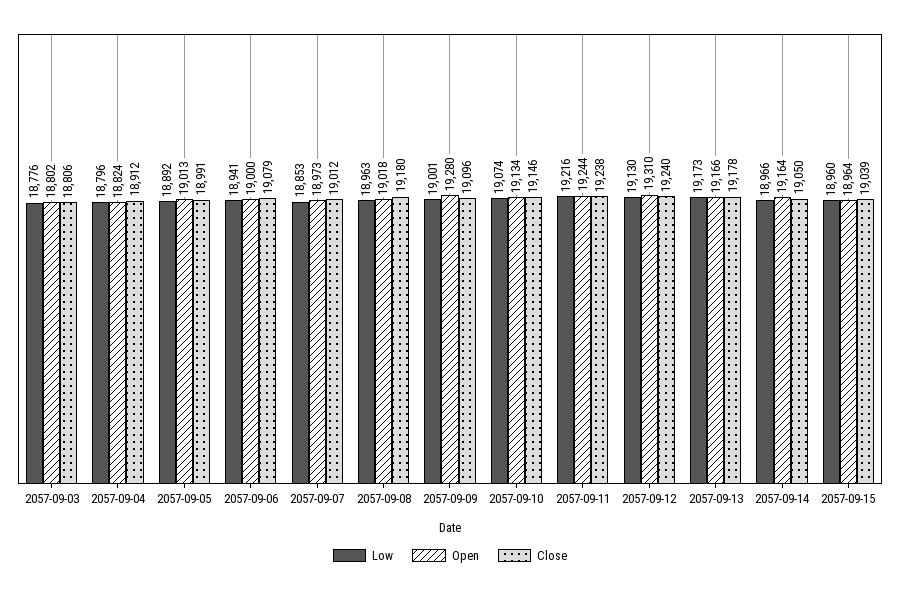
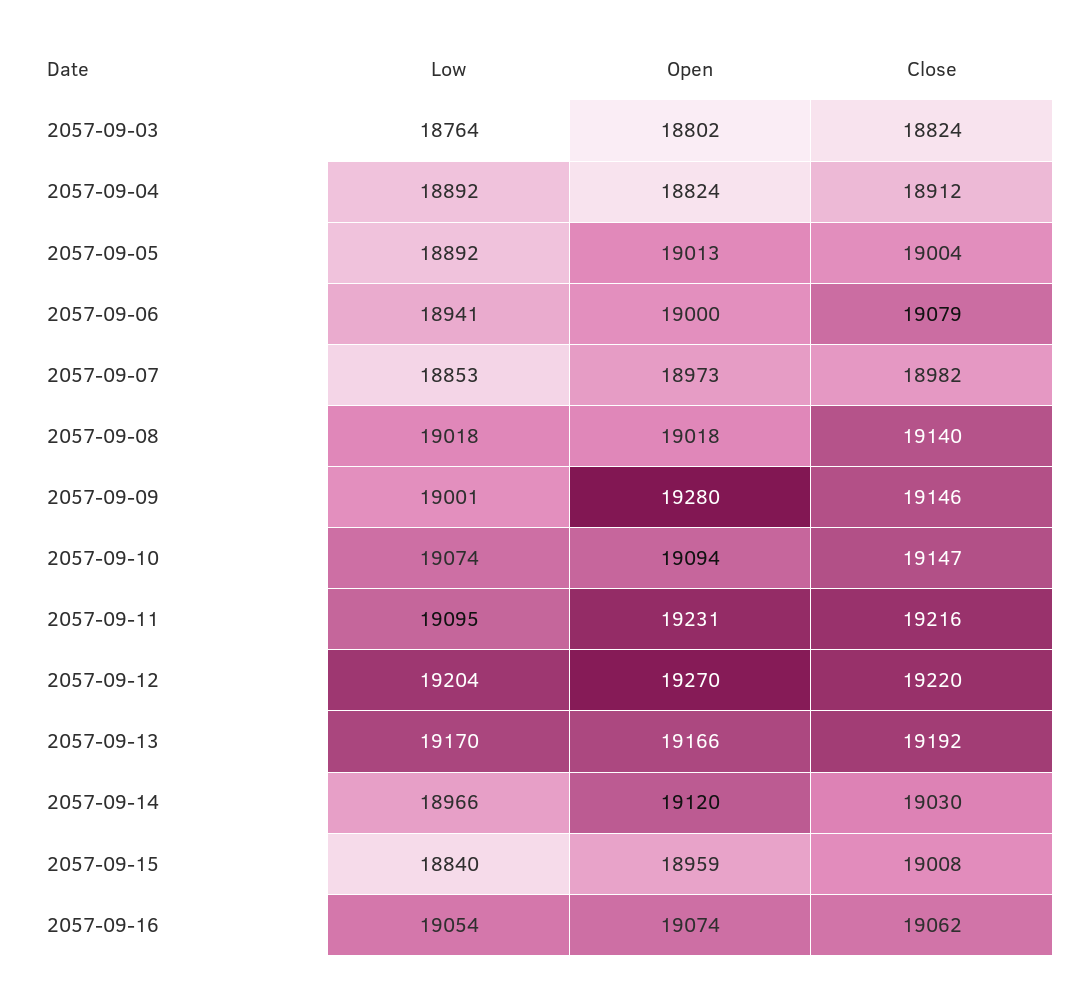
Low, 2057-09-03: 18776 -> 18764
Close, 2057-09-03: 18806 -> 18824
Low, 2057-09-04: 18796 -> 18892
Close, 2057-09-05: 18991 -> 19004
Close, 2057-09-07: 19012 -> 18982
Low, 2057-09-08: 18963 -> 19018
Close, 2057-09-08: 19180 -> 19140
Close, 2057-09-09: 19096 -> 19146
Open, 2057-09-10: 19134 -> 19094
Close, 2057-09-10: 19146 -> 19147
Low, 2057-09-11: 19216 -> 19095
Open, 2057-09-11: 19244 -> 19231
Close, 2057-09-11: 19238 -> 19216
Low, 2057-09-12: 19130 -> 19204
Open, 2057-09-12: 19310 -> 19270
Close, 2057-09-12: 19240 -> 19220
Low, 2057-09-13: 19173 -> 19170
Close, 2057-09-13: 19178 -> 19192
Open, 2057-09-14: 19164 -> 19120
Close, 2057-09-14: 19050 -> 19030
Low, 2057-09-15: 18960 -> 18840
Open, 2057-09-15: 18964 -> 18959
Close, 2057-09-15: 19039 -> 19008
Low, 2057-09-16: none -> 19054
Open, 2057-09-16: none -> 19074
Close, 2057-09-16: none -> 19062

